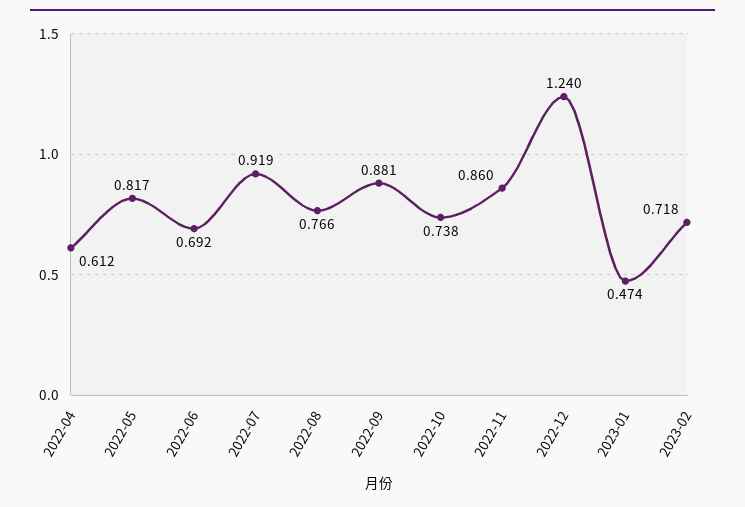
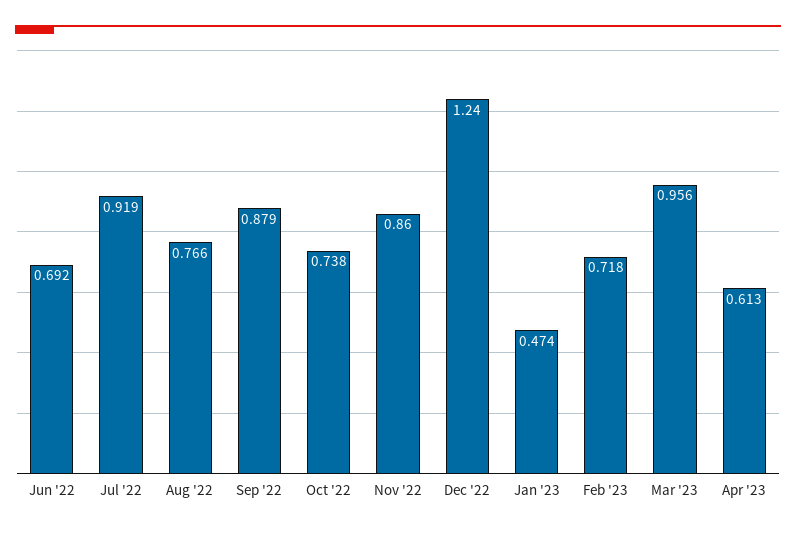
2022-04: 0.612 -> none
2022-05: 0.817 -> none
2022-09: 0.881 -> 0.879
Mar '23: none -> 0.956
Apr '23: none -> 0.613

